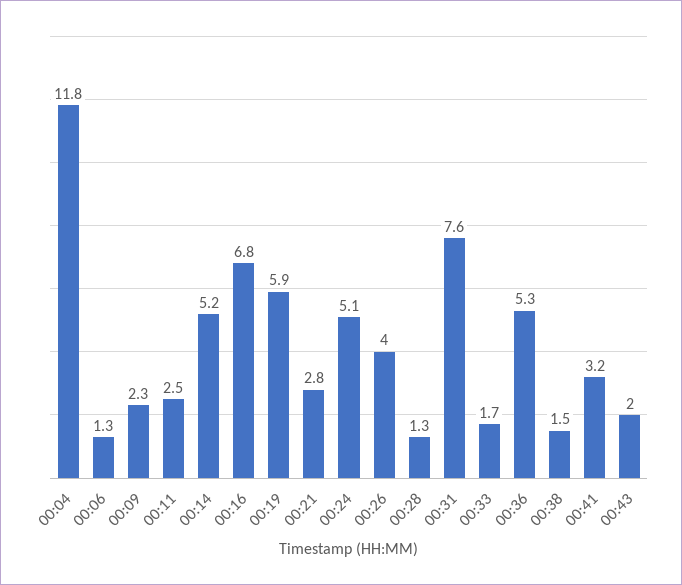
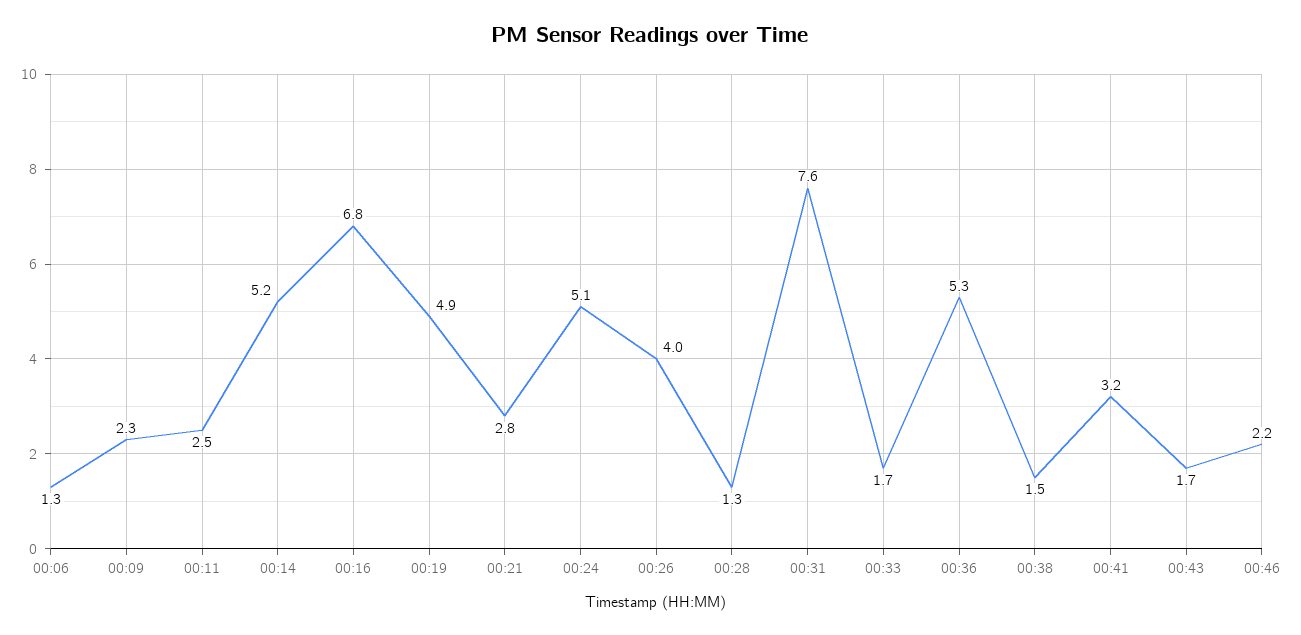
00:04: 11.8 -> none
00:19: 5.9 -> 4.9
00:43: 2 -> 1.7
00:46: none -> 2.2

